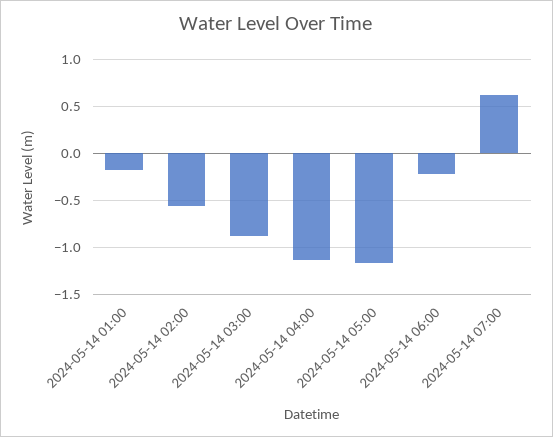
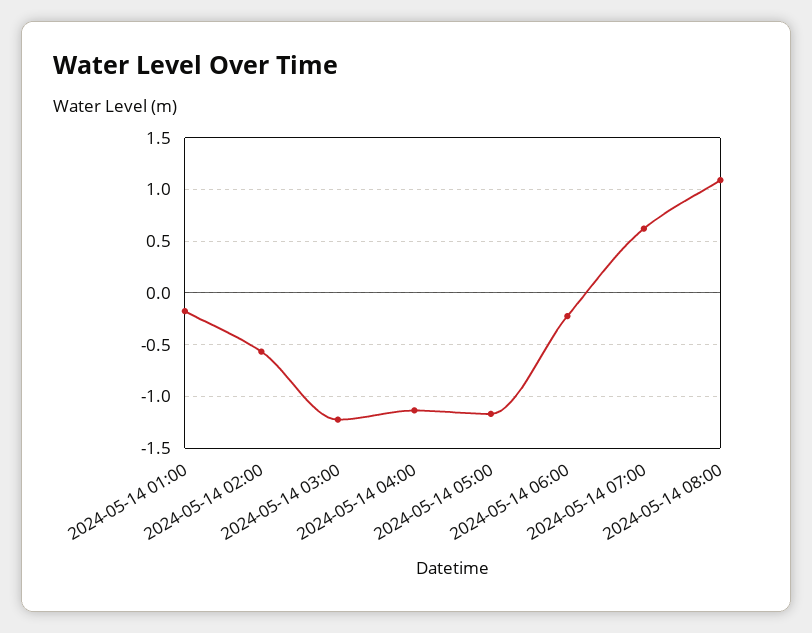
2024-05-14 03:00: -0.9 -> -1.2
2024-05-14 08:00: none -> 1.1

